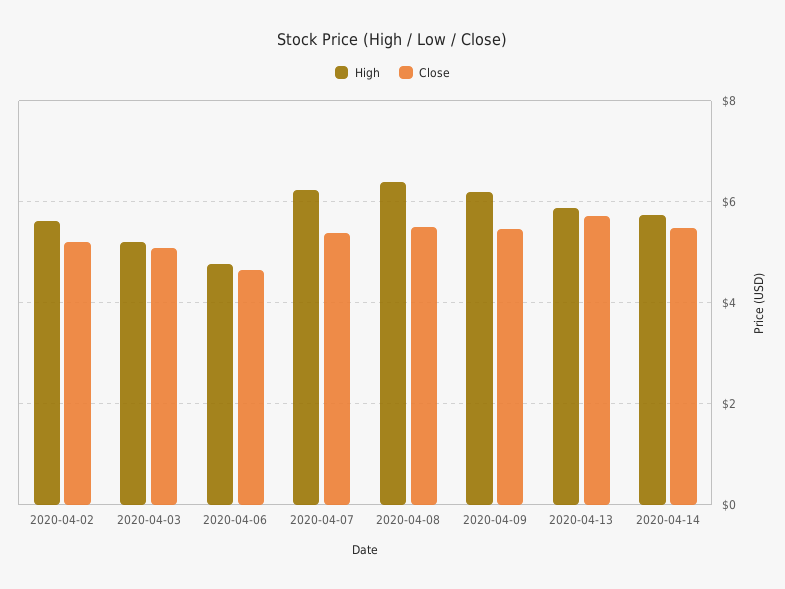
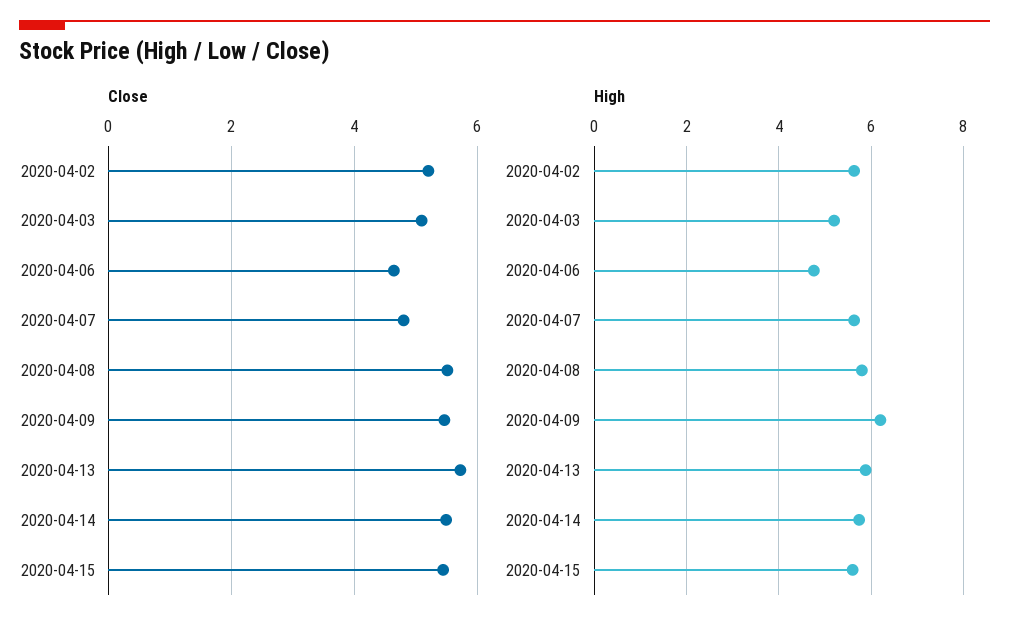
High, 2020-04-07: 6.2 -> 5.6
Close, 2020-04-07: 5.4 -> 4.8
High, 2020-04-08: 6.4 -> 5.8
Close, 2020-04-15: none -> 5.4
High, 2020-04-15: none -> 5.6

